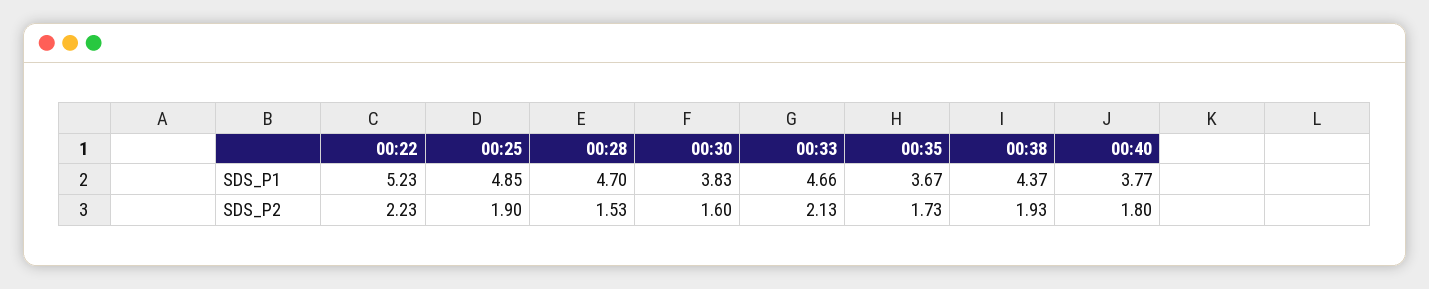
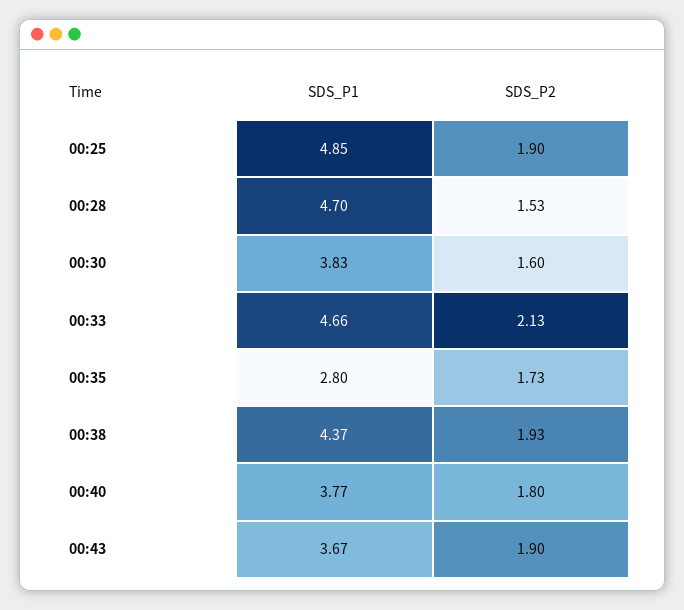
00:22, SDS_P1: 5.23 -> none
00:35, SDS_P1: 3.67 -> 2.8
00:22, SDS_P2: 2.23 -> none
00:43, SDS_P1: none -> 3.67
00:43, SDS_P2: none -> 1.9

